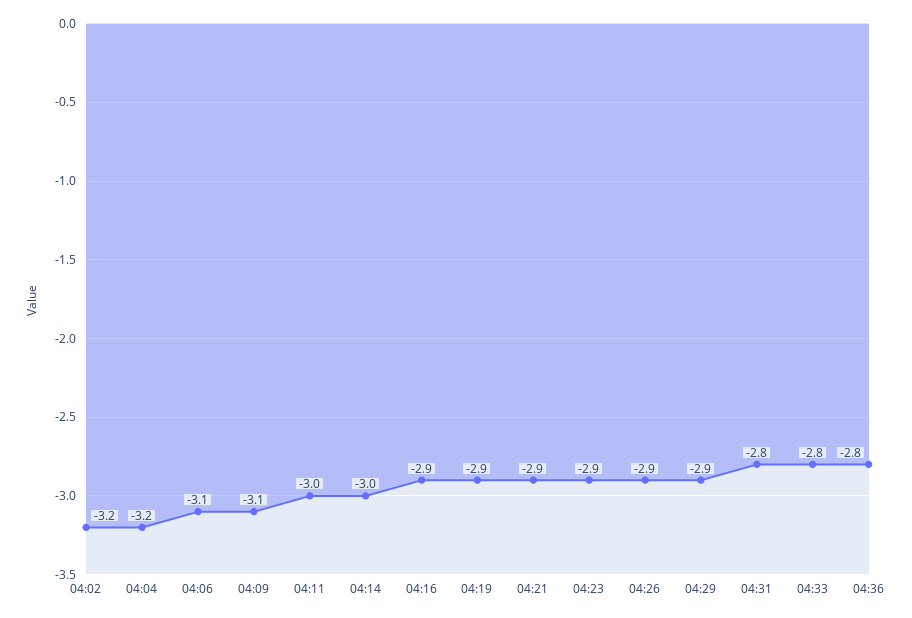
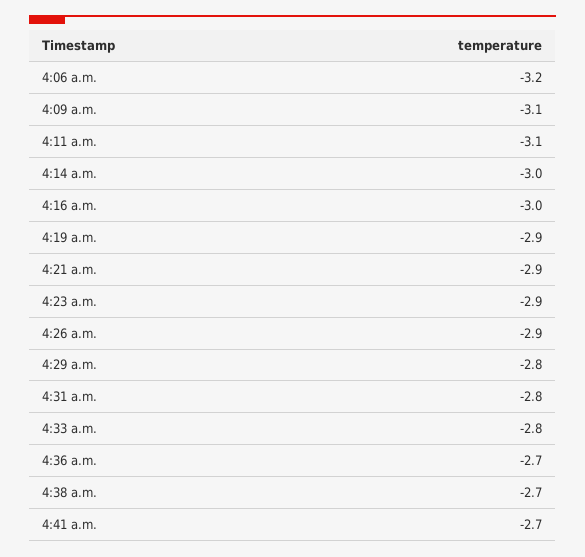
04:02: -3.2 -> none
04:04: -3.2 -> none
04:06: -3.1 -> -3.2
04:11: -3 -> -3.1
04:16: -2.9 -> -3
04:29: -2.9 -> -2.8
04:36: -2.8 -> -2.7
4:38 a.m.: none -> -2.7
4:41 a.m.: none -> -2.7

